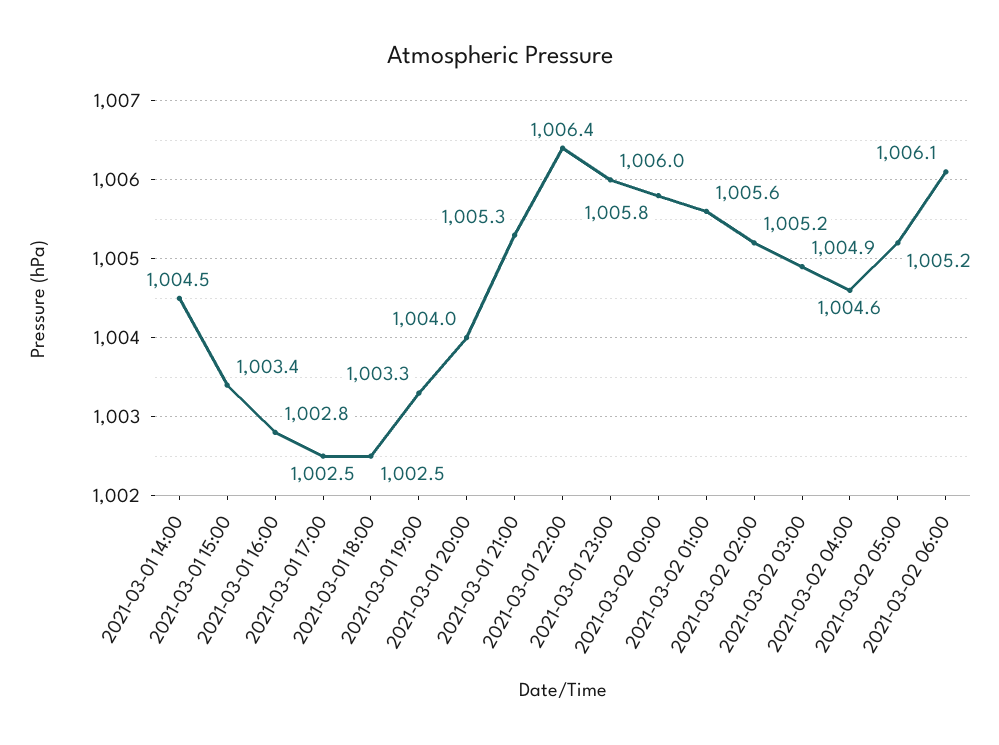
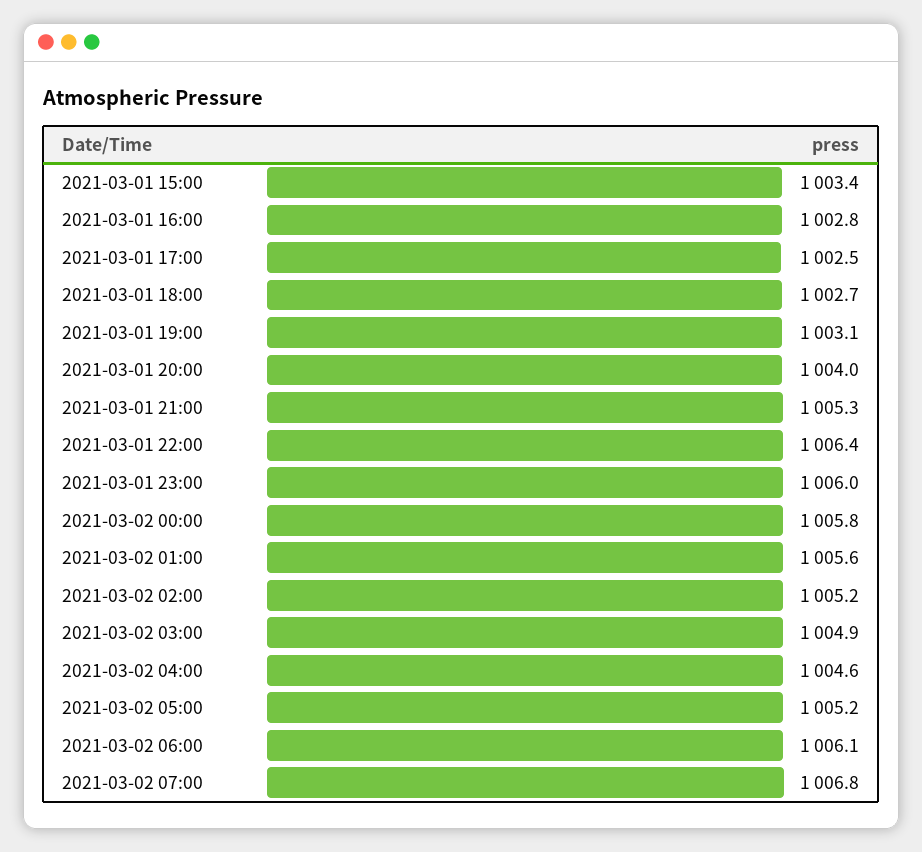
2021-03-01 14:00: 1004.5 -> none
2021-03-01 18:00: 1002.5 -> 1002.7
2021-03-01 19:00: 1003.3 -> 1003.1
2021-03-02 07:00: none -> 1006.8

